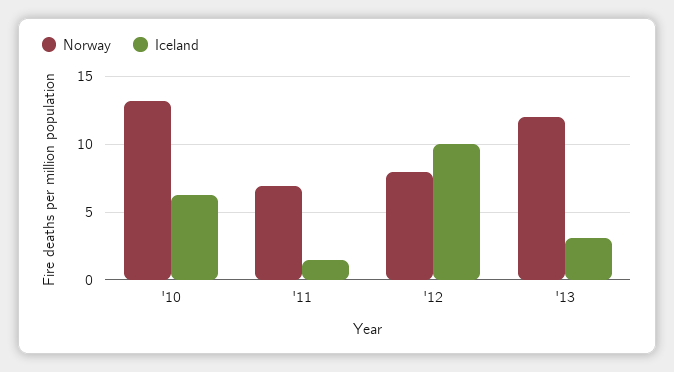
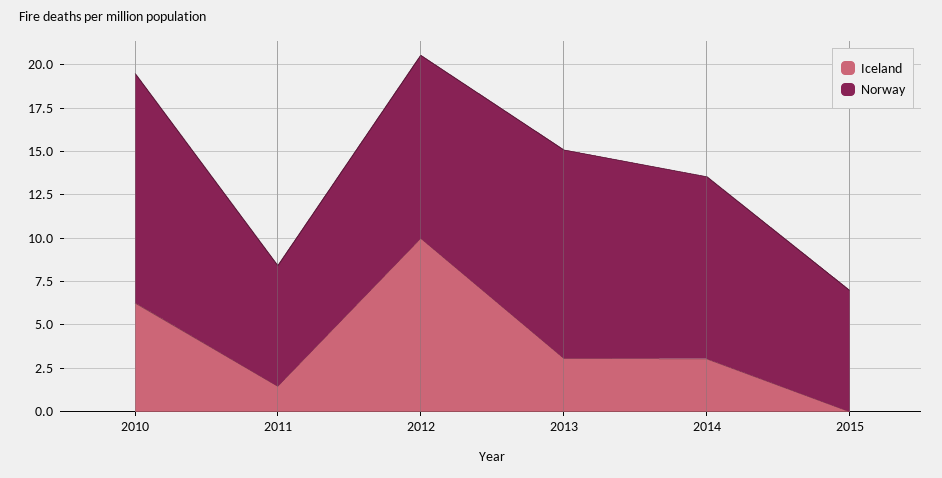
Norway, '12: 8 -> 10.5
Iceland, 2014: none -> 3
Norway, 2014: none -> 10.5
Iceland, 2015: none -> 0
Norway, 2015: none -> 7

